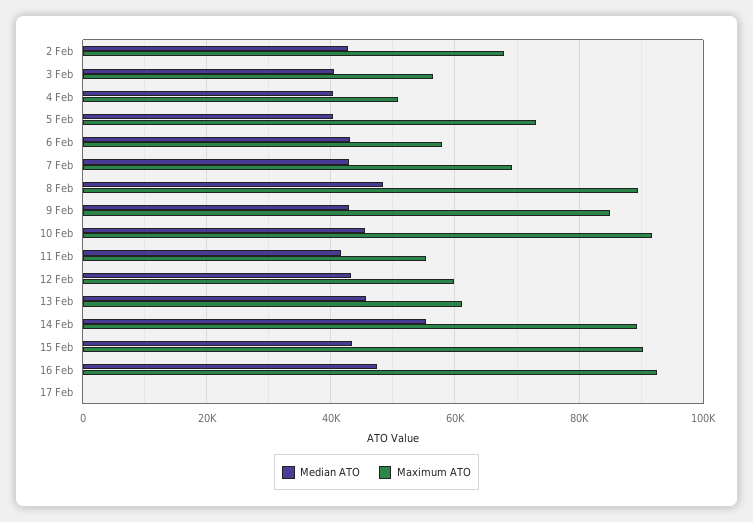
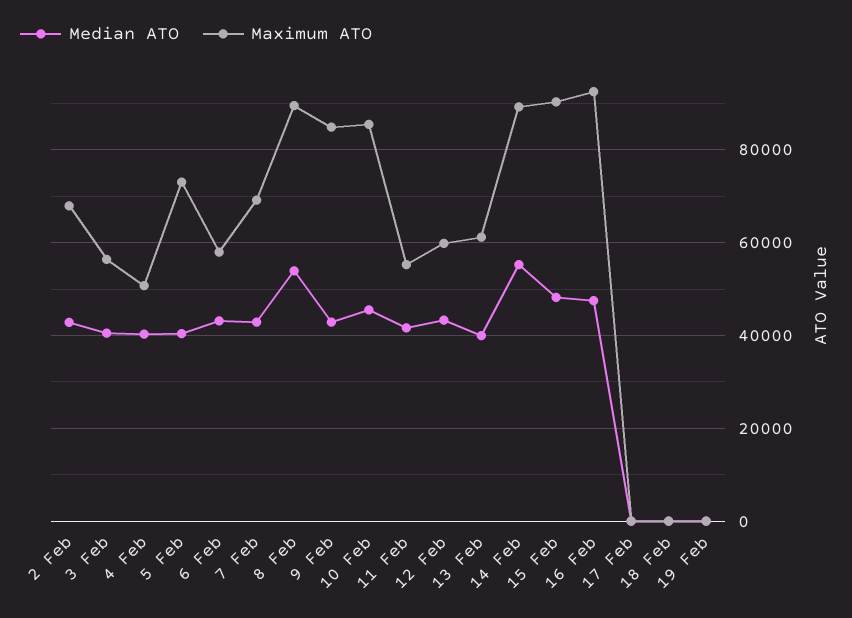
Median ATO, 8 Feb: 48000 -> 54000
Maximum ATO, 10 Feb: 92000 -> 86000
Median ATO, 13 Feb: 46000 -> 40000
Median ATO, 15 Feb: 44000 -> 48000
Median ATO, 18 Feb: none -> 0
Maximum ATO, 18 Feb: none -> 0
Median ATO, 19 Feb: none -> 0
Maximum ATO, 19 Feb: none -> 0

